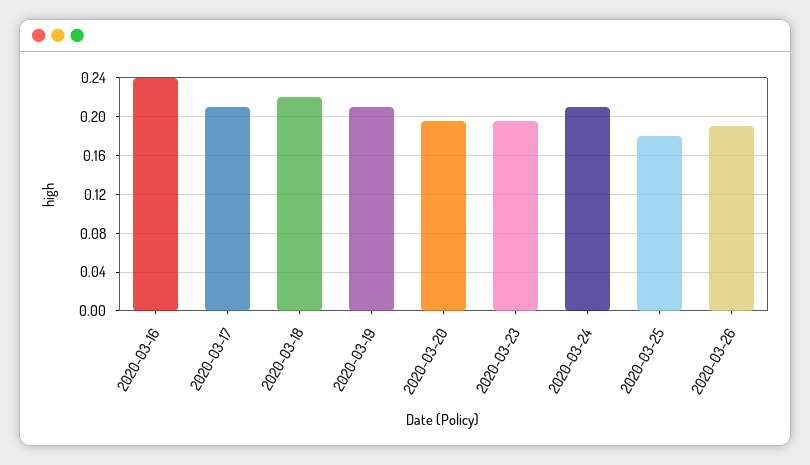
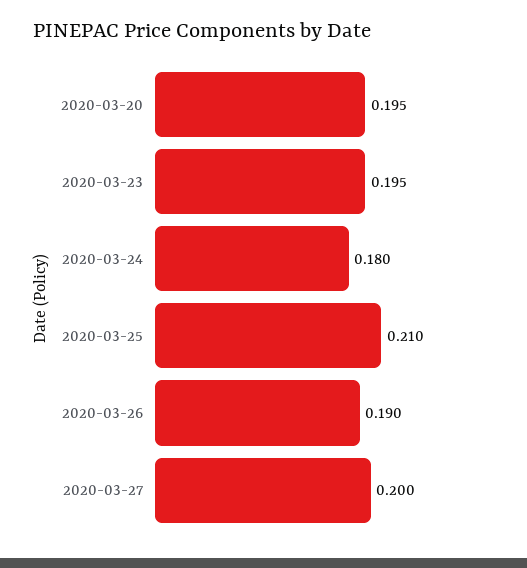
2020-03-16: 0.24 -> none
2020-03-17: 0.21 -> none
2020-03-18: 0.22 -> none
2020-03-19: 0.21 -> none
2020-03-24: 0.21 -> 0.18
2020-03-25: 0.18 -> 0.21
2020-03-27: none -> 0.2

